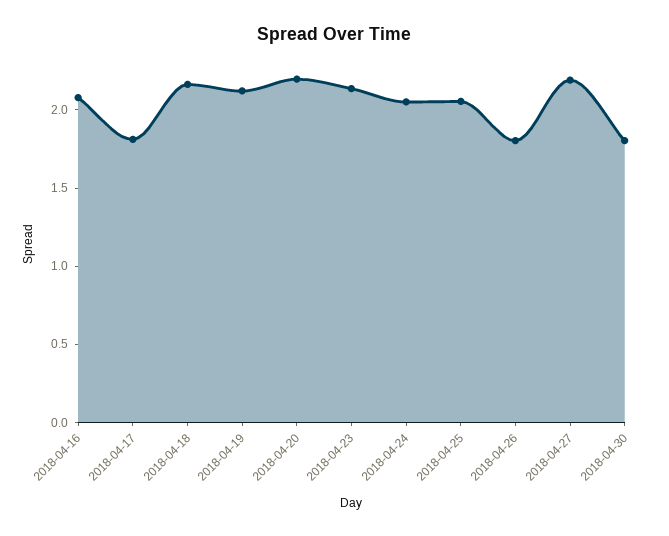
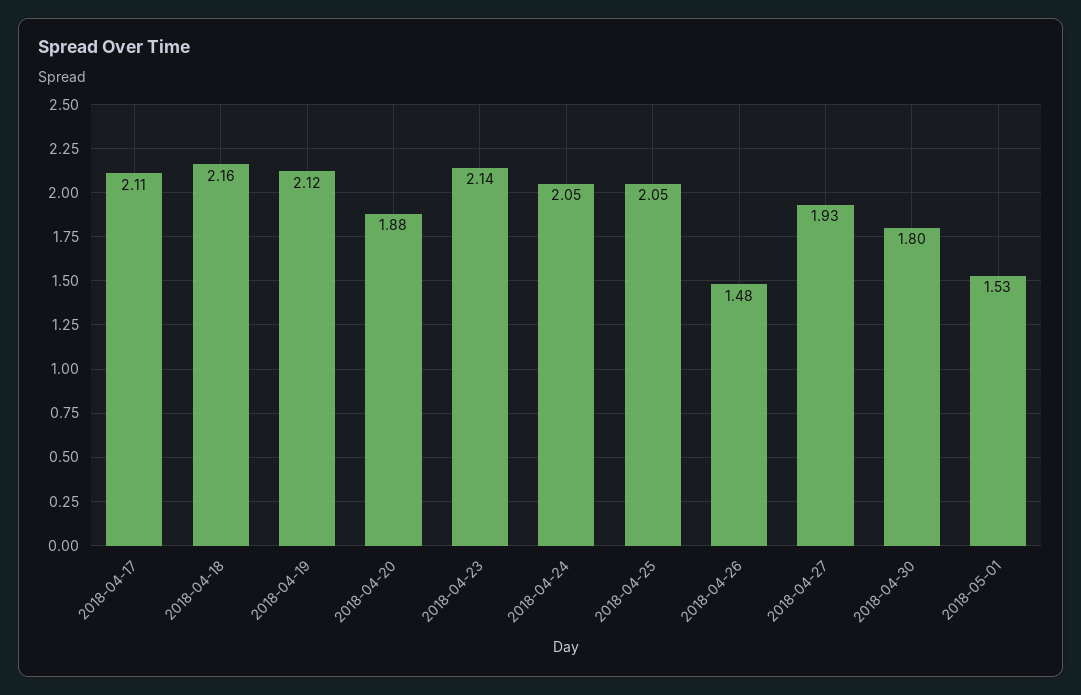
2018-04-16: 2.1 -> none
2018-04-17: 1.8 -> 2.11
2018-04-20: 2.2 -> 1.88
2018-04-26: 1.8 -> 1.48
2018-04-27: 2.2 -> 1.93
2018-05-01: none -> 1.53

